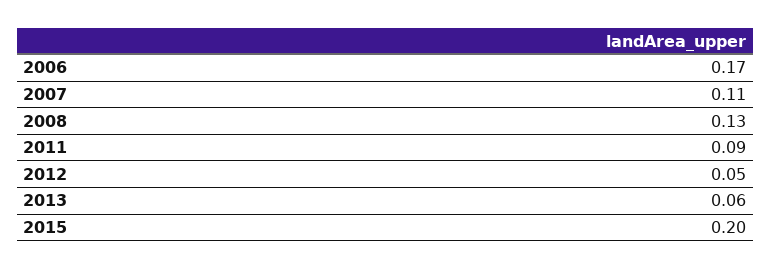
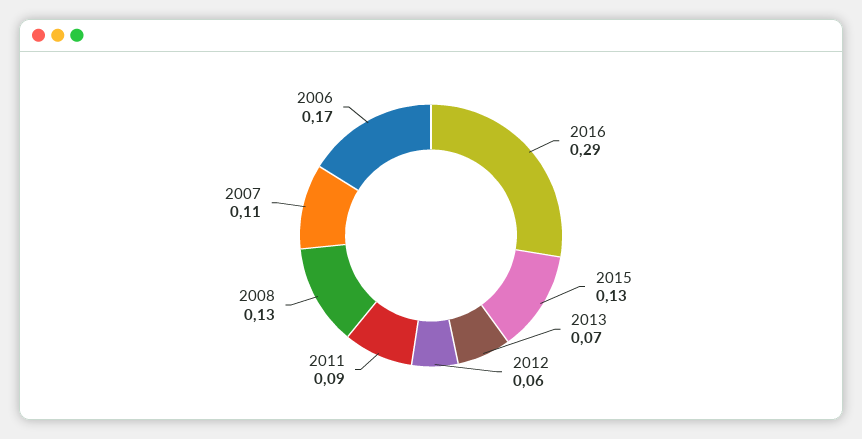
2012: 0.05 -> 0.06
2013: 0.06 -> 0.07
2015: 0.2 -> 0.13
2016: none -> 0.29

